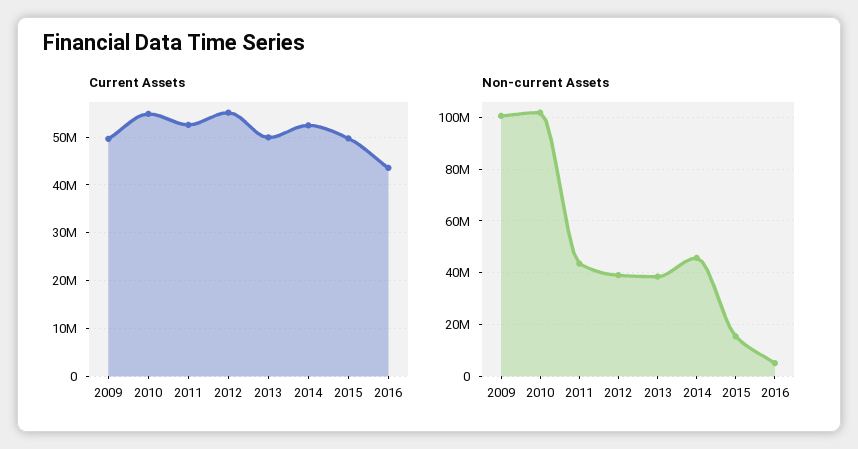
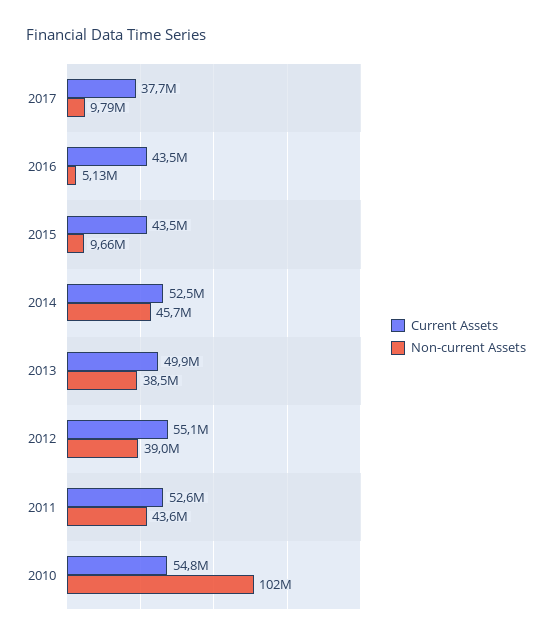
Current Assets, 2009: 50000000 -> none
Current Assets, 2015: 50000000 -> 43500000
Non-current Assets, 2009: 100000000 -> none
Non-current Assets, 2015: 15000000 -> 9660000
Current Assets, 2017: none -> 37700000
Non-current Assets, 2017: none -> 9790000

